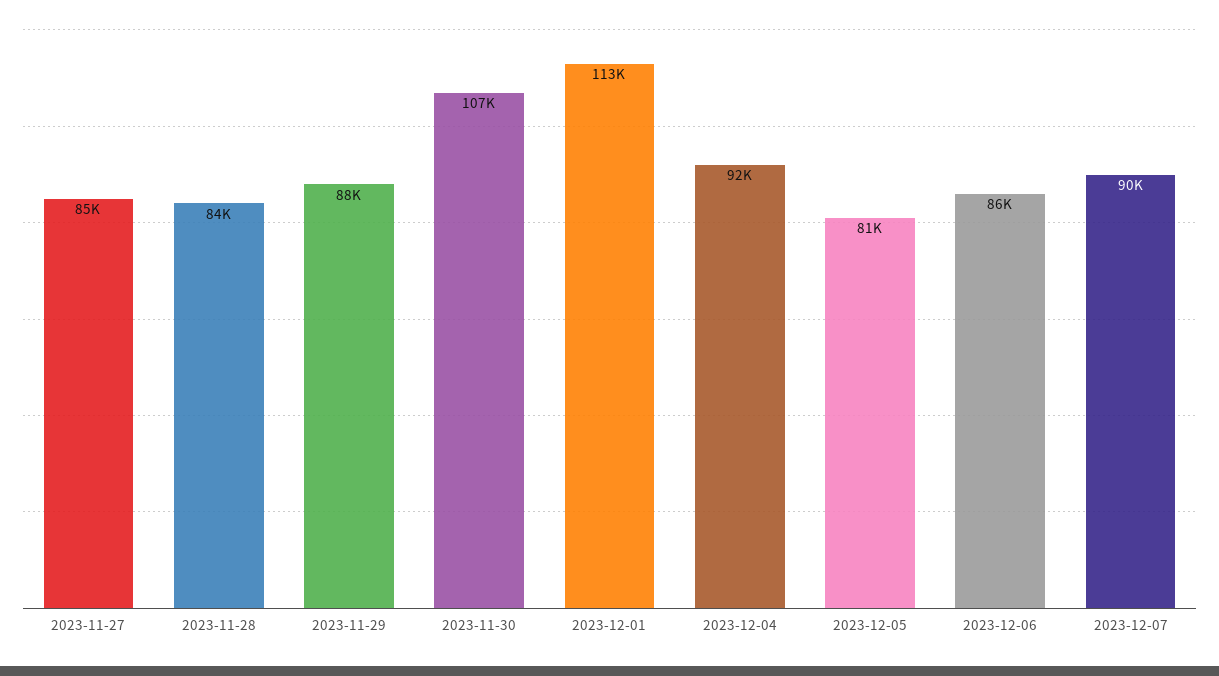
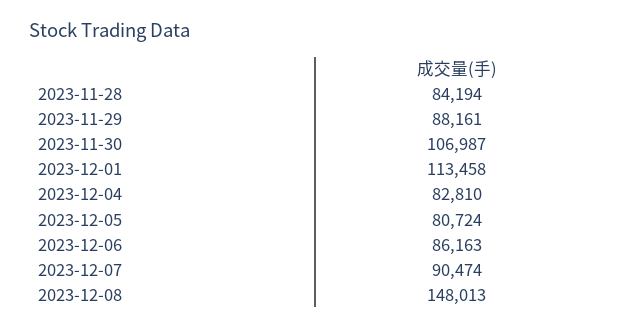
2023-11-27: 85000 -> none
2023-12-04: 92000 -> 82810
2023-12-08: none -> 148013

